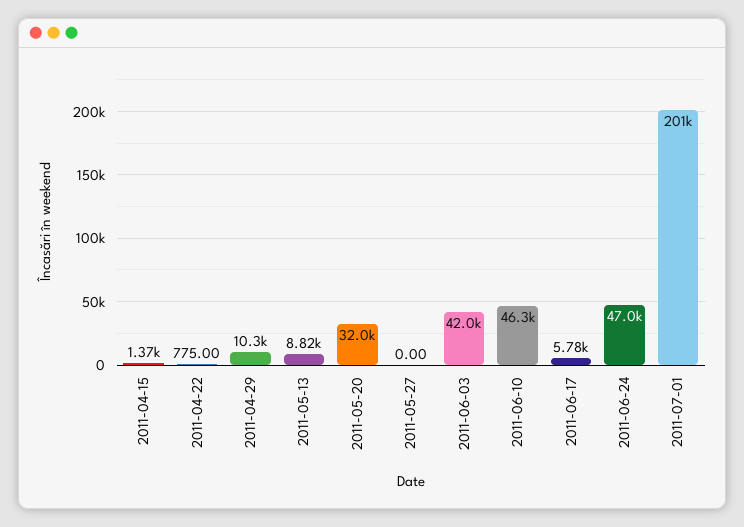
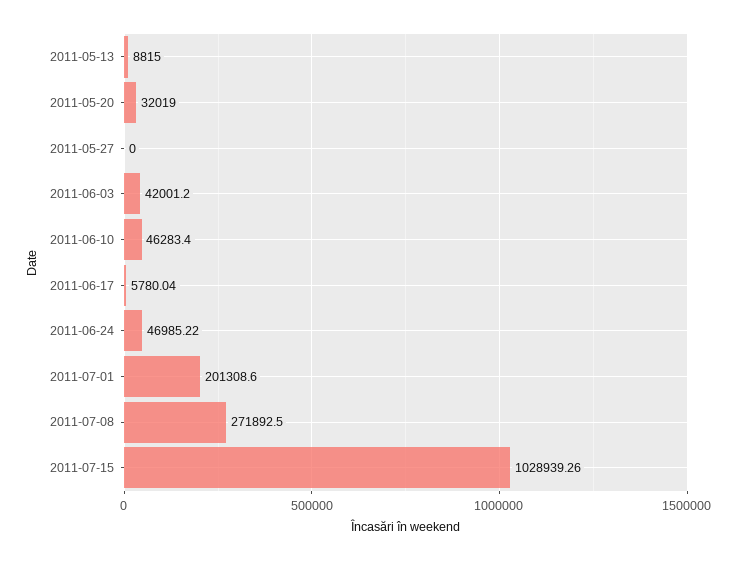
2011-04-15: 1370 -> none
2011-04-22: 775 -> none
2011-04-29: 10300 -> none
2011-07-08: none -> 271892.5
2011-07-15: none -> 1028939.26

